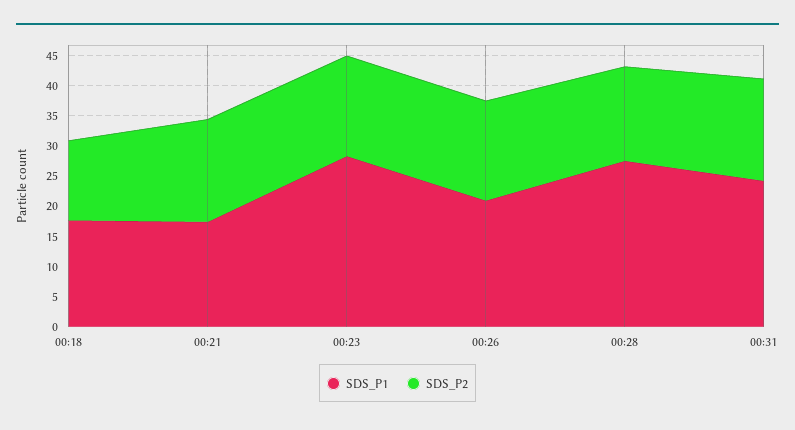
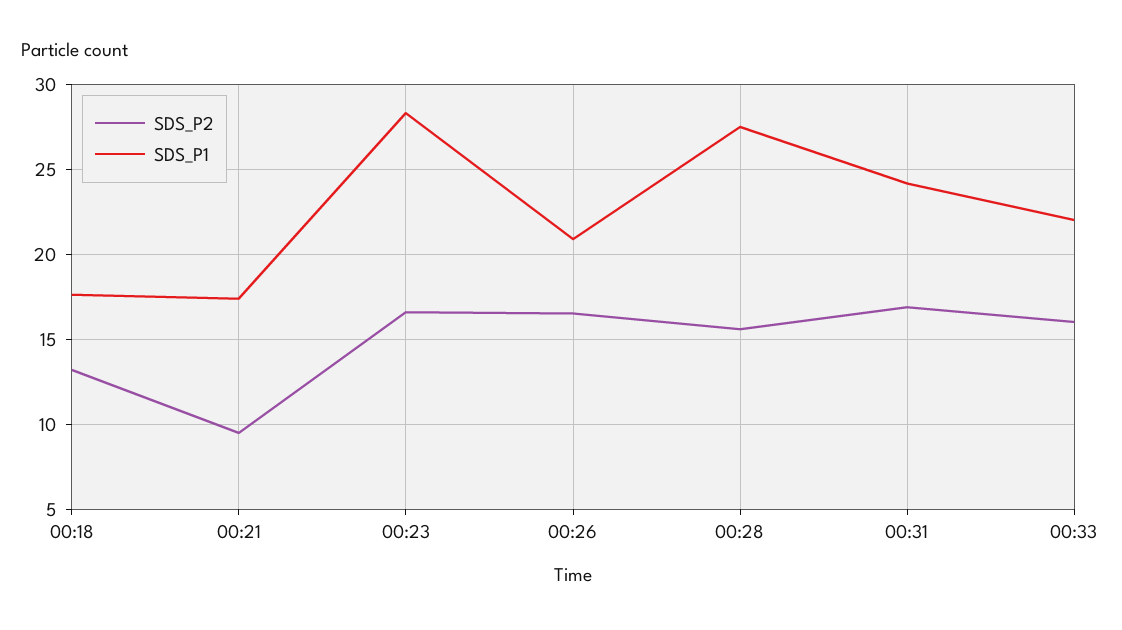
SDS_P2, 00:21: 17.5 -> 9.5
SDS_P2, 00:33: none -> 16
SDS_P1, 00:33: none -> 22

